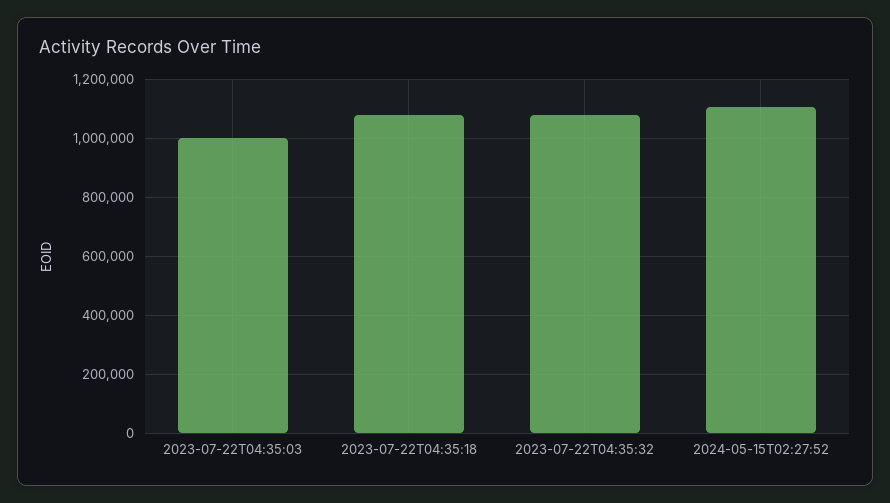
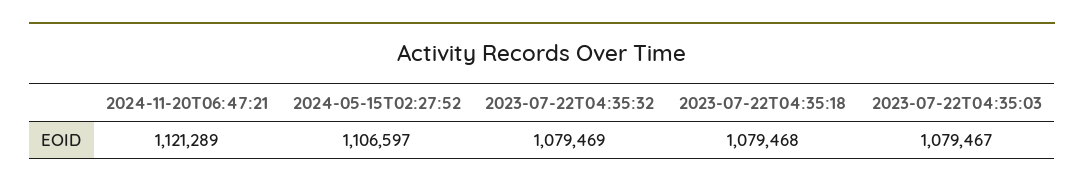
2023-07-22T04:35:03: 1000000 -> 1079467
2024-11-20T06:47:21: none -> 1121289

